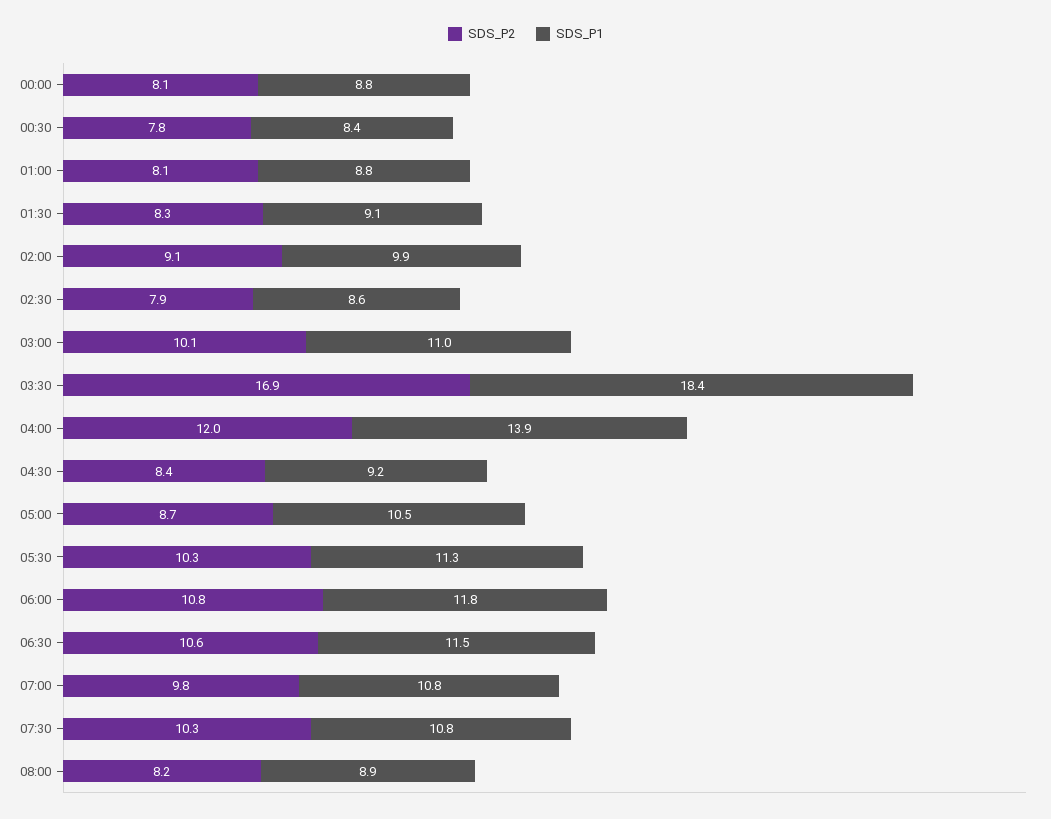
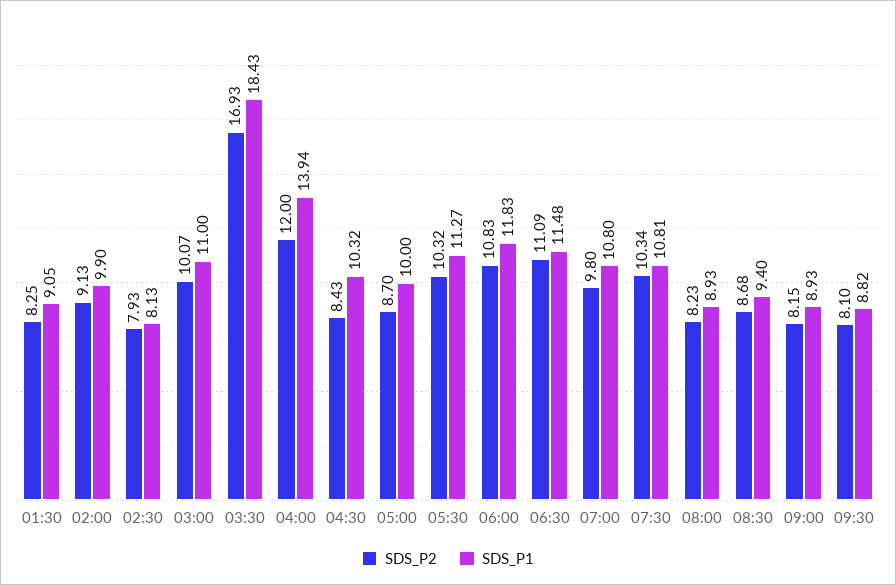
SDS_P2, 00:00: 8.1 -> none
SDS_P1, 00:00: 8.8 -> none
SDS_P2, 00:30: 7.8 -> none
SDS_P1, 00:30: 8.4 -> none
SDS_P2, 01:00: 8.1 -> none
SDS_P1, 01:00: 8.8 -> none
SDS_P1, 02:30: 8.6 -> 8.13
SDS_P1, 04:30: 9.2 -> 10.32
SDS_P1, 05:00: 10.5 -> 10
SDS_P2, 06:30: 10.6 -> 11.09
SDS_P2, 08:30: none -> 8.68
SDS_P1, 08:30: none -> 9.4
SDS_P2, 09:00: none -> 8.15
SDS_P1, 09:00: none -> 8.93
SDS_P2, 09:30: none -> 8.1
SDS_P1, 09:30: none -> 8.82

